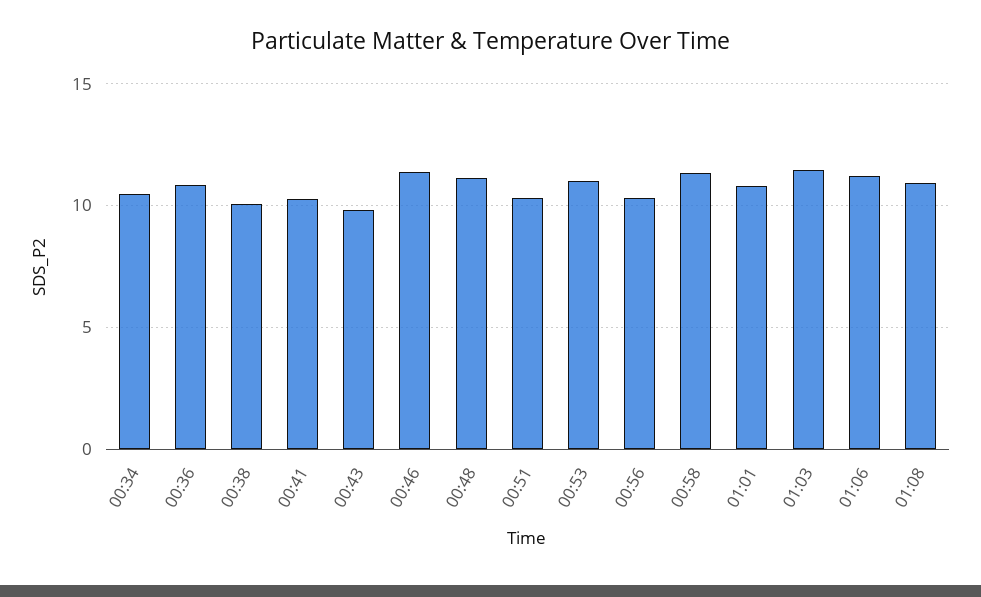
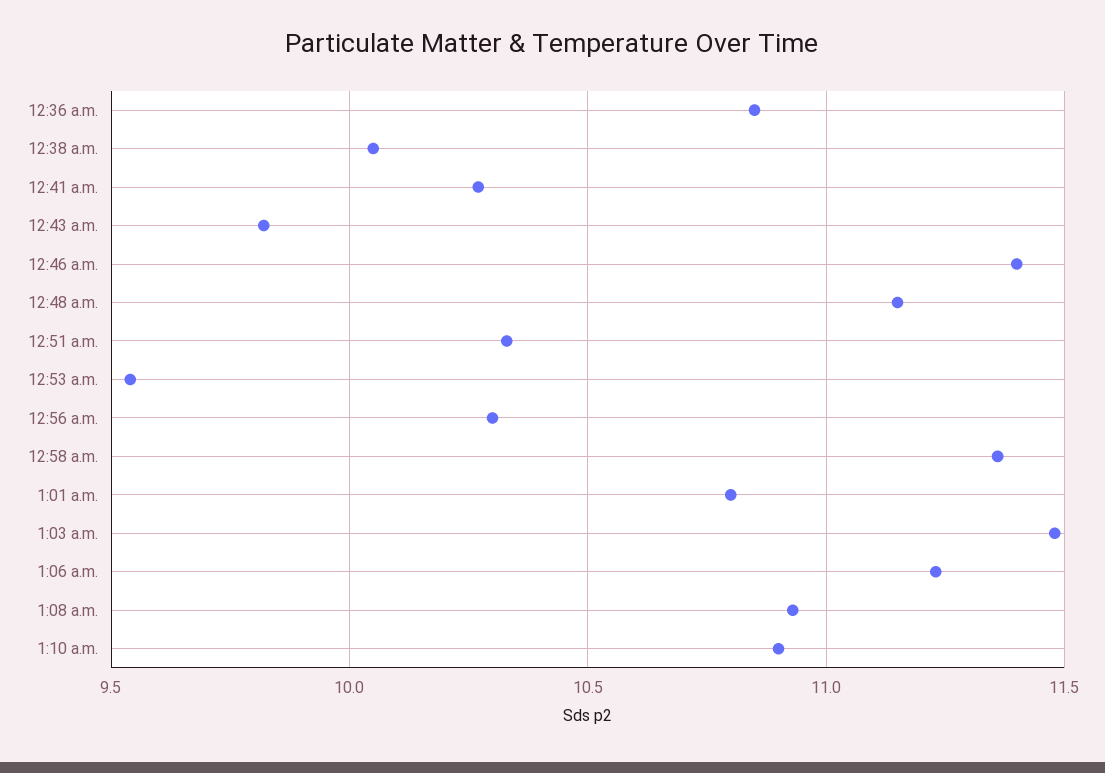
00:34: 10.5 -> none
00:53: 11 -> 9.55
1:10 a.m.: none -> 10.9

